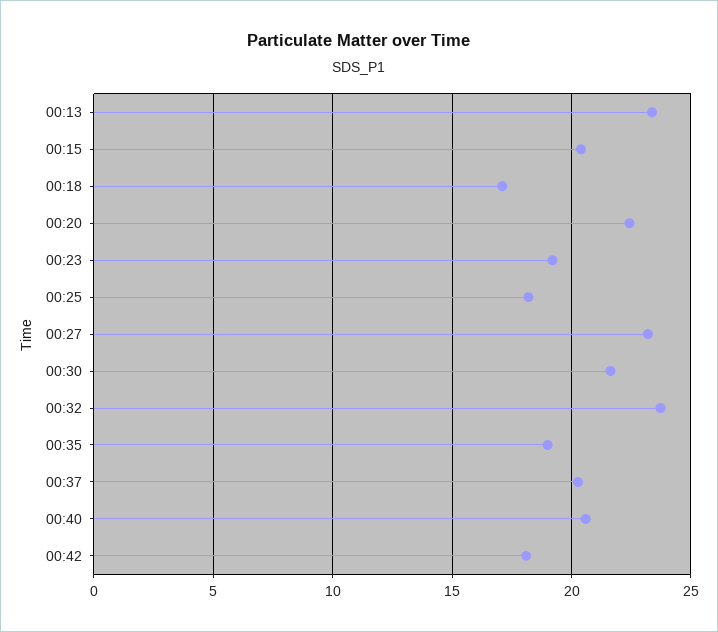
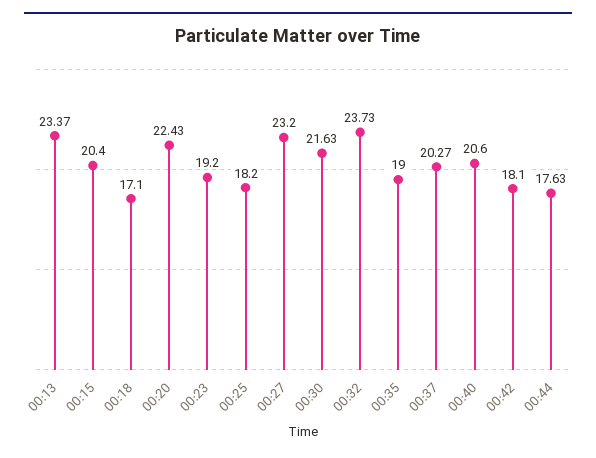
00:44: none -> 17.63

